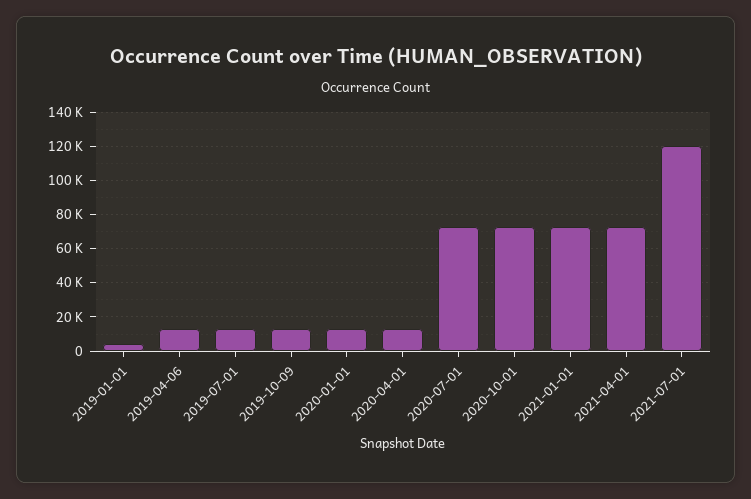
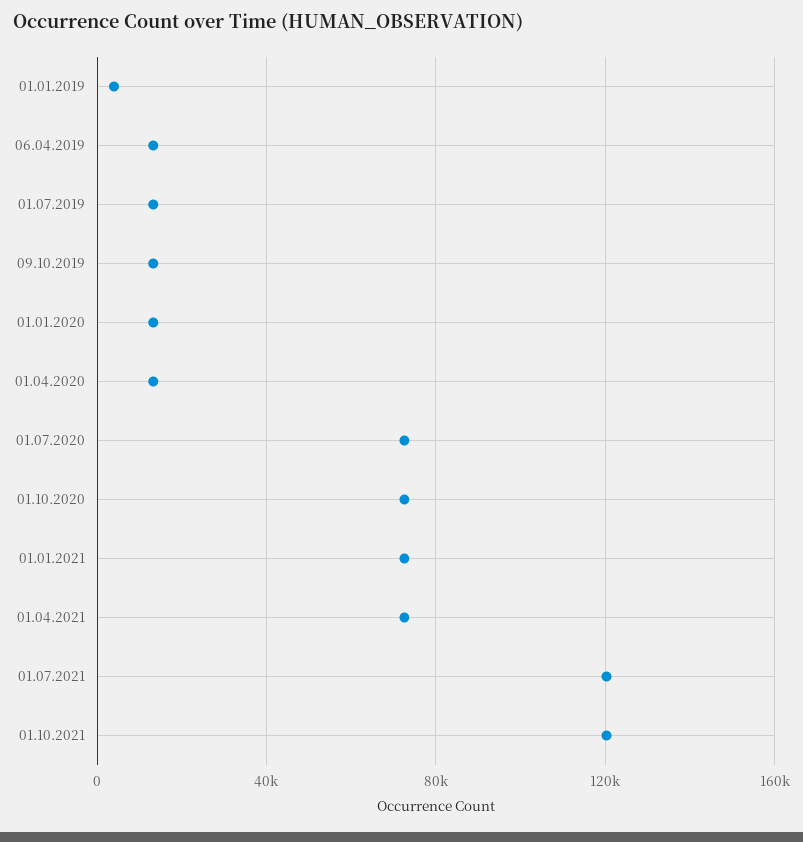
01.10.2021: none -> 120000

